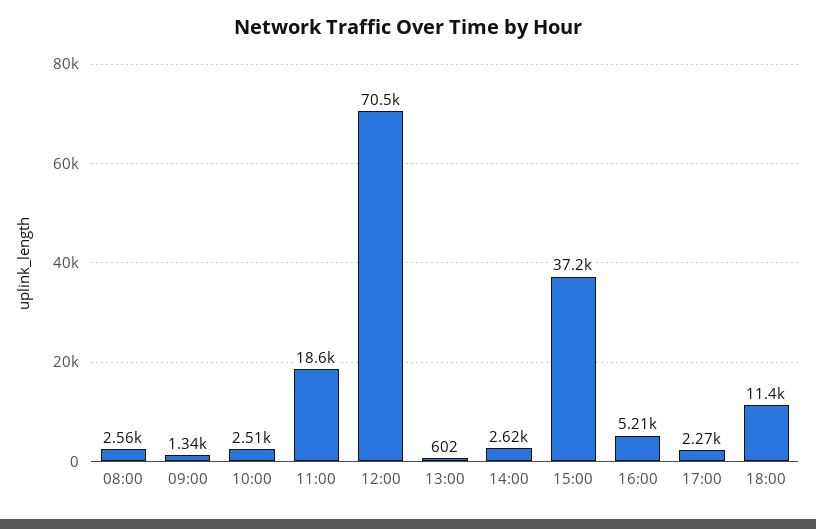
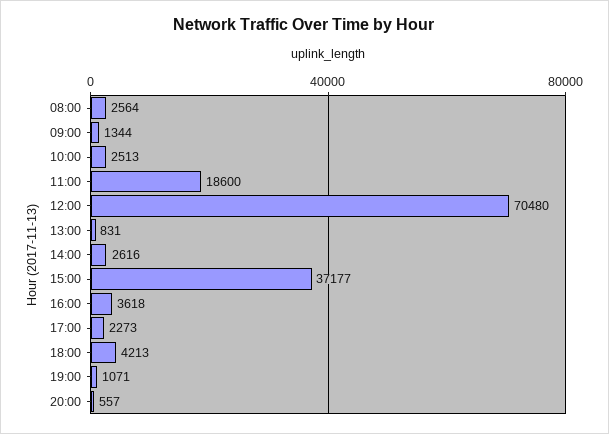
13:00: 602 -> 831
16:00: 5210 -> 3618
18:00: 11400 -> 4213
19:00: none -> 1071
20:00: none -> 557

